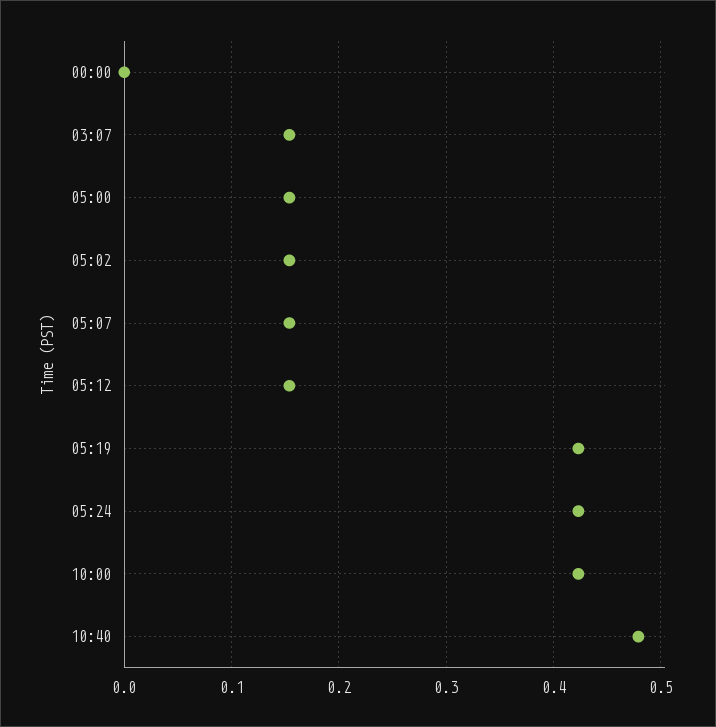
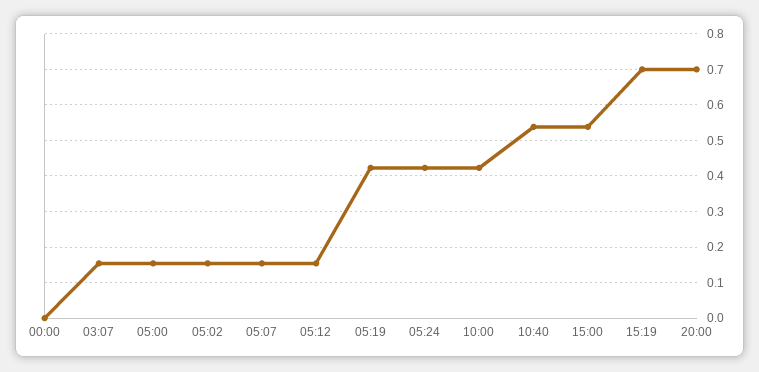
10:40: 0.48 -> 0.54
15:00: none -> 0.54
15:19: none -> 0.7
20:00: none -> 0.7

